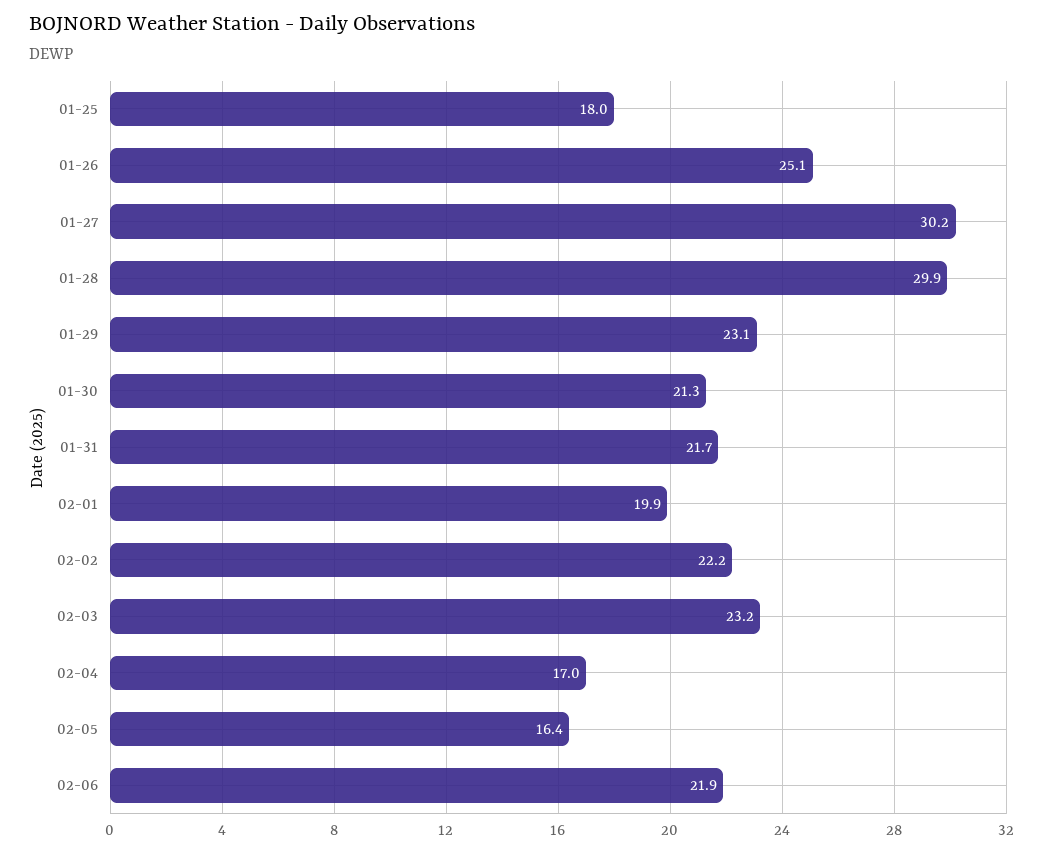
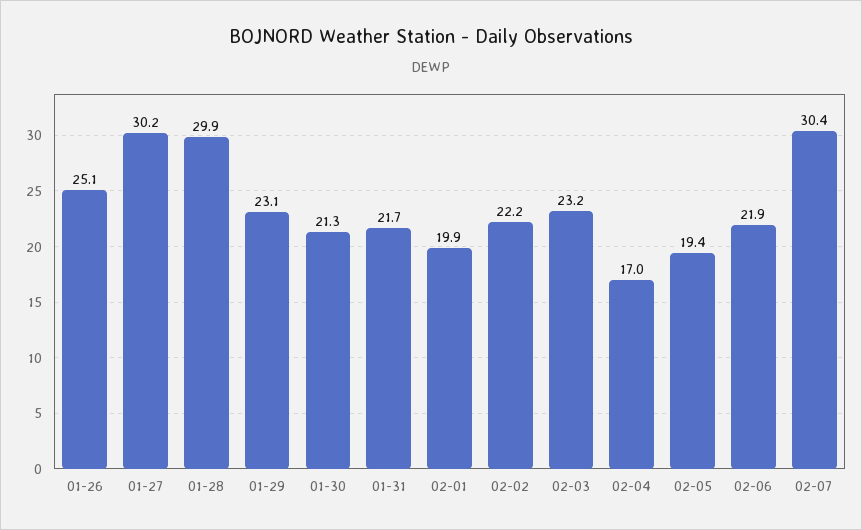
01-25: 18 -> none
02-05: 16.4 -> 19.4
02-07: none -> 30.4

